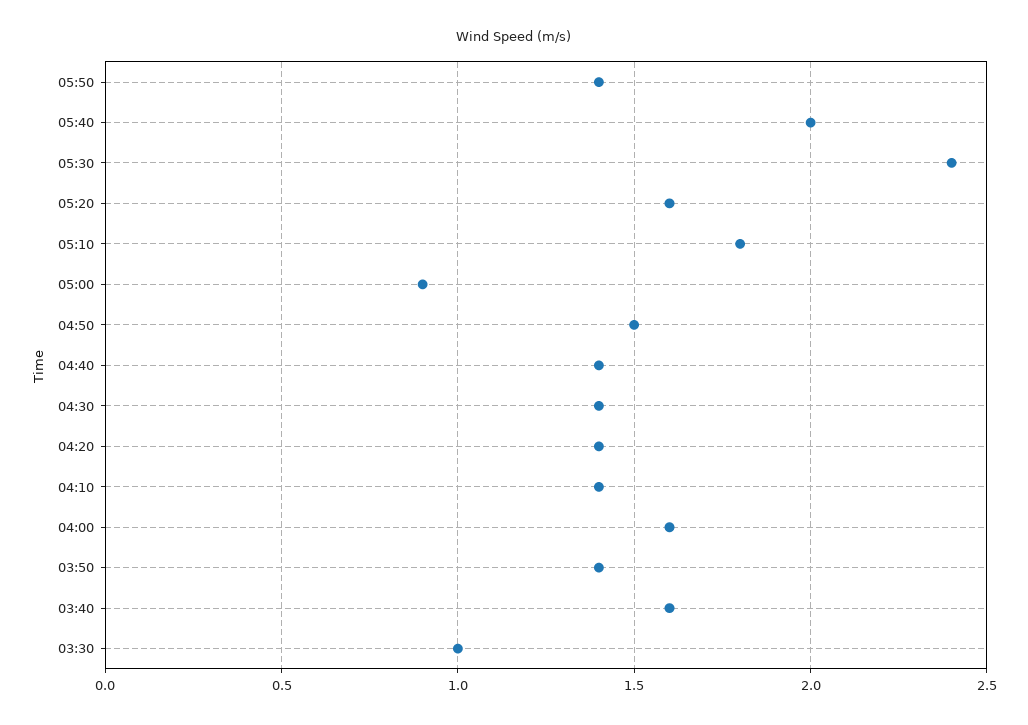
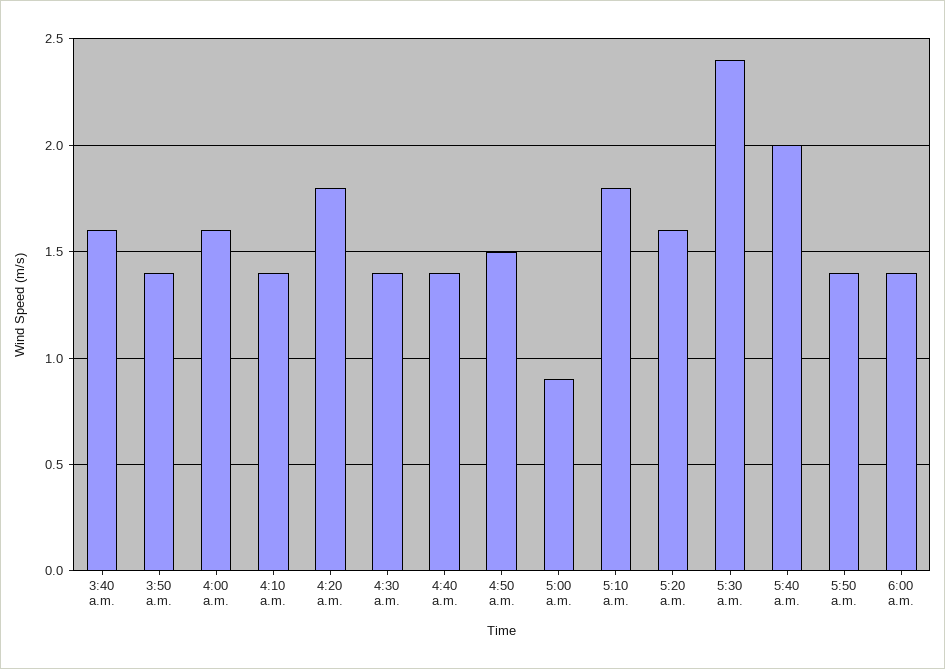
04:20: 1.4 -> 1.8
03:30: 1 -> none
6:00 a.m.: none -> 1.4

